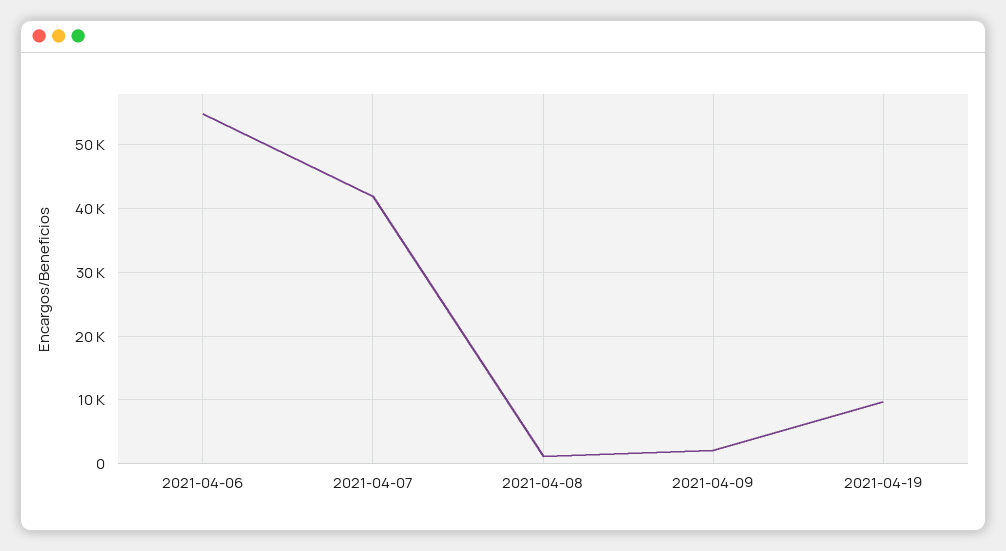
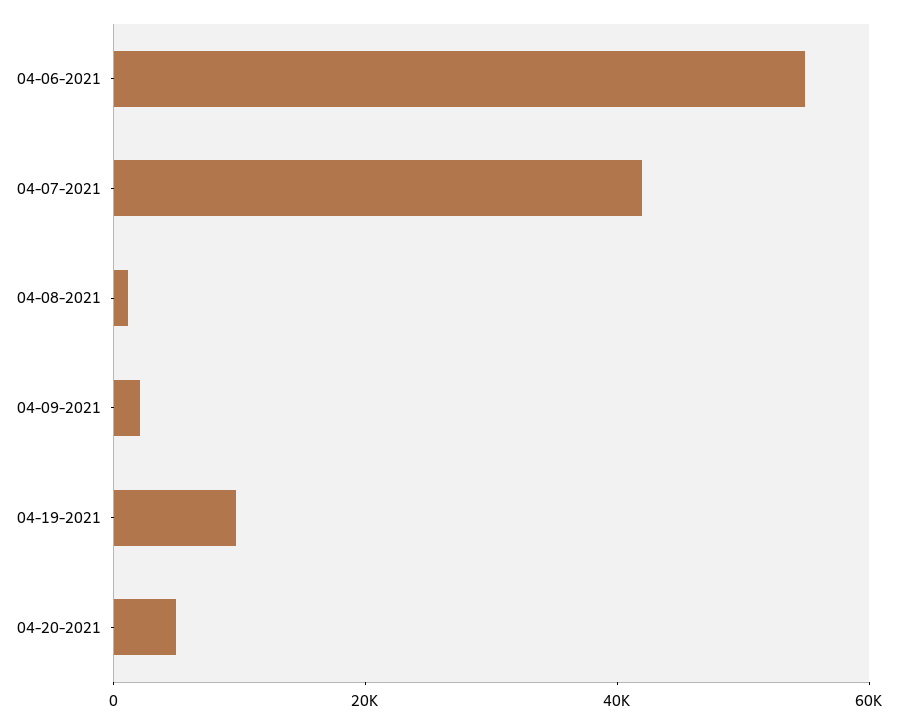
04-20-2021: none -> 5000

